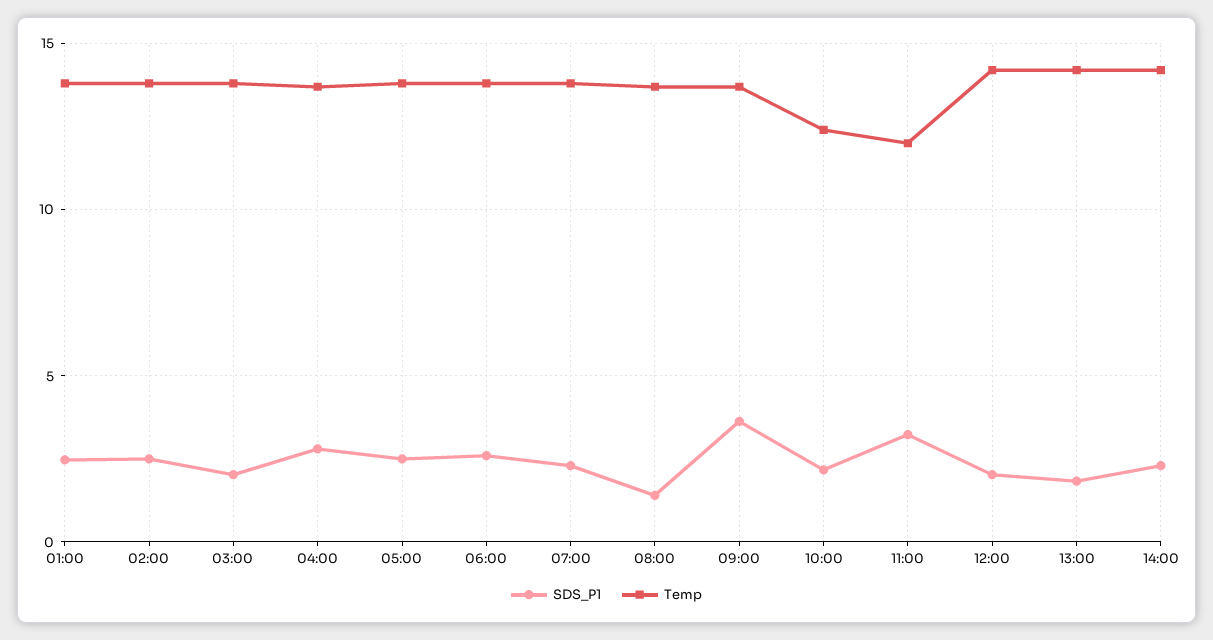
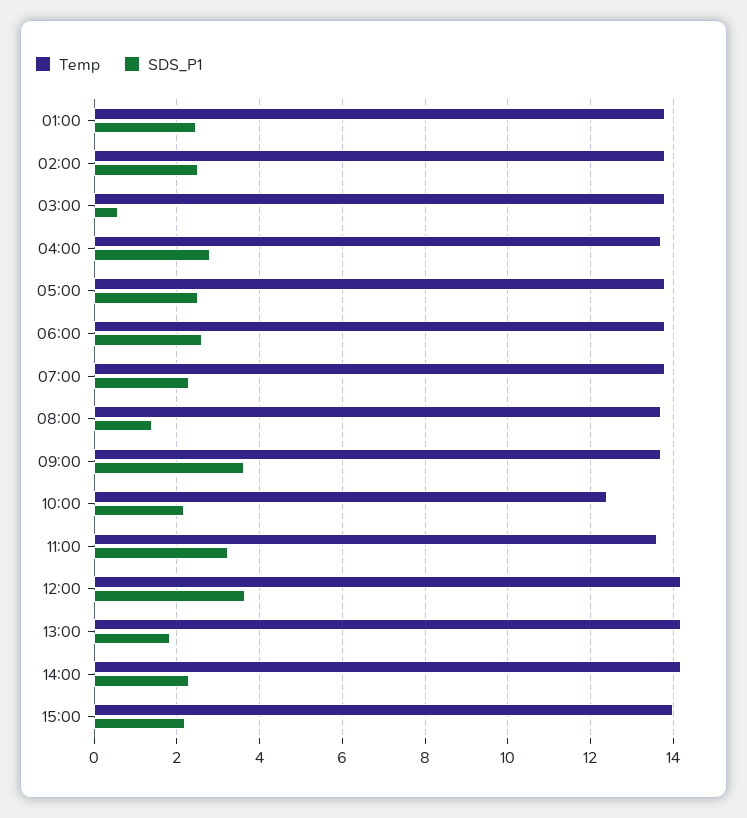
SDS_P1, 03:00: 2 -> 0.6
Temp, 11:00: 12 -> 13.6
SDS_P1, 12:00: 2 -> 3.6
Temp, 15:00: none -> 14
SDS_P1, 15:00: none -> 2.2

